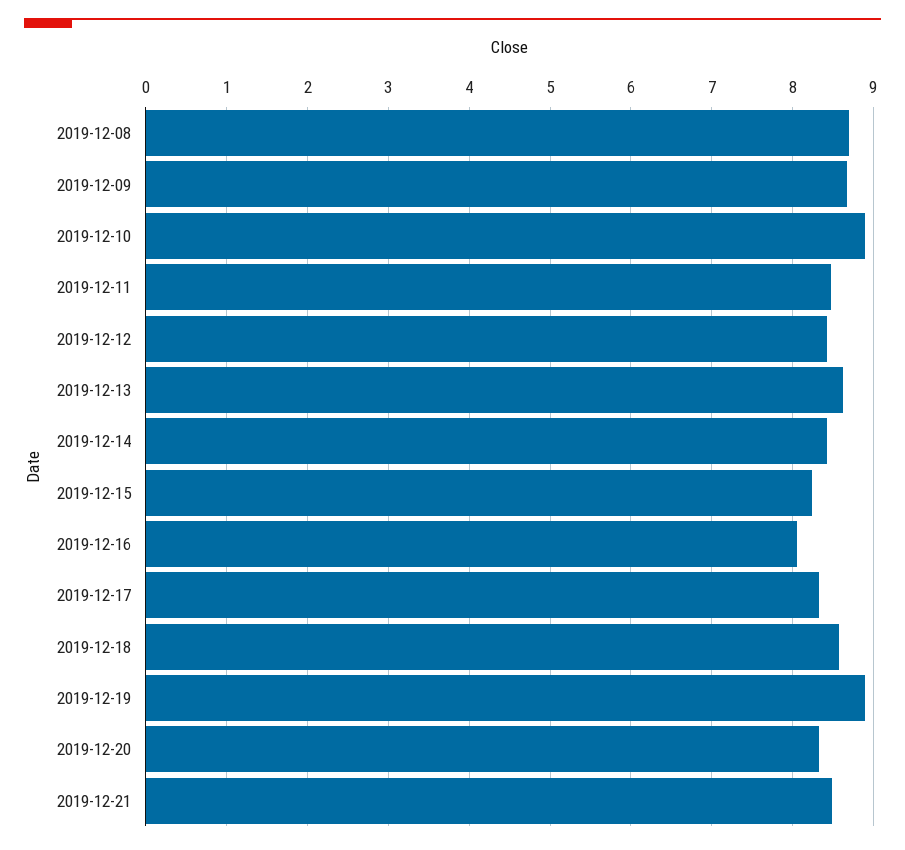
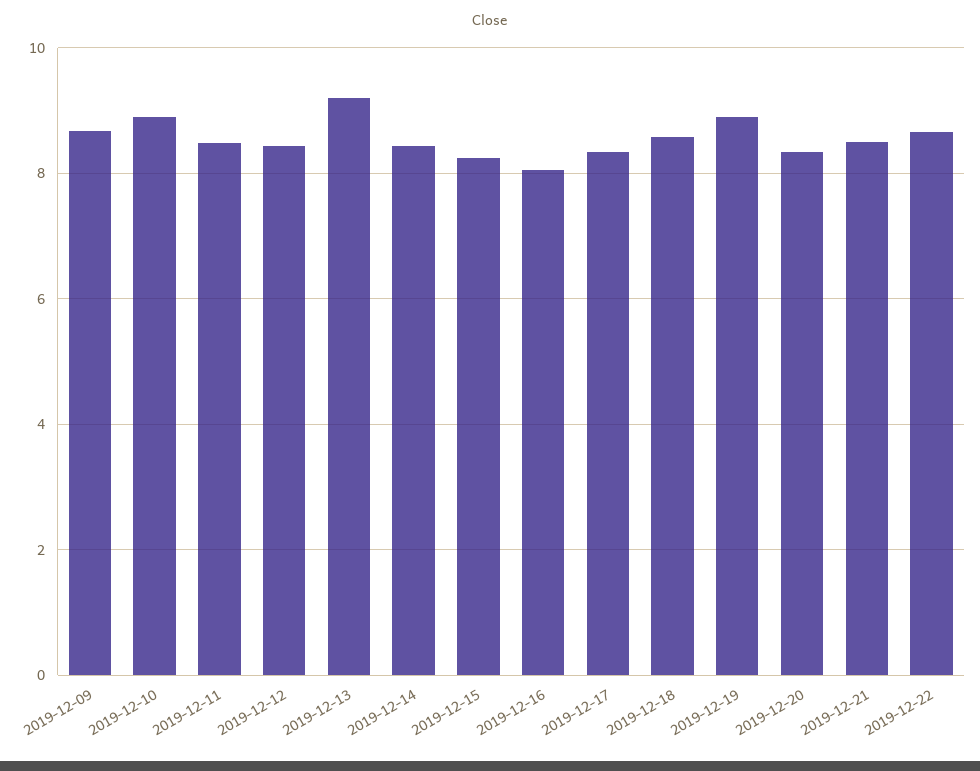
2019-12-08: 8.7 -> none
2019-12-13: 8.6 -> 9.2
2019-12-22: none -> 8.6

